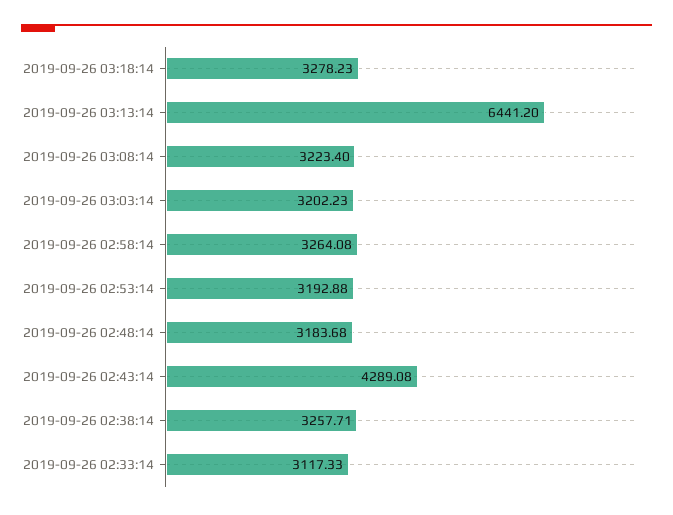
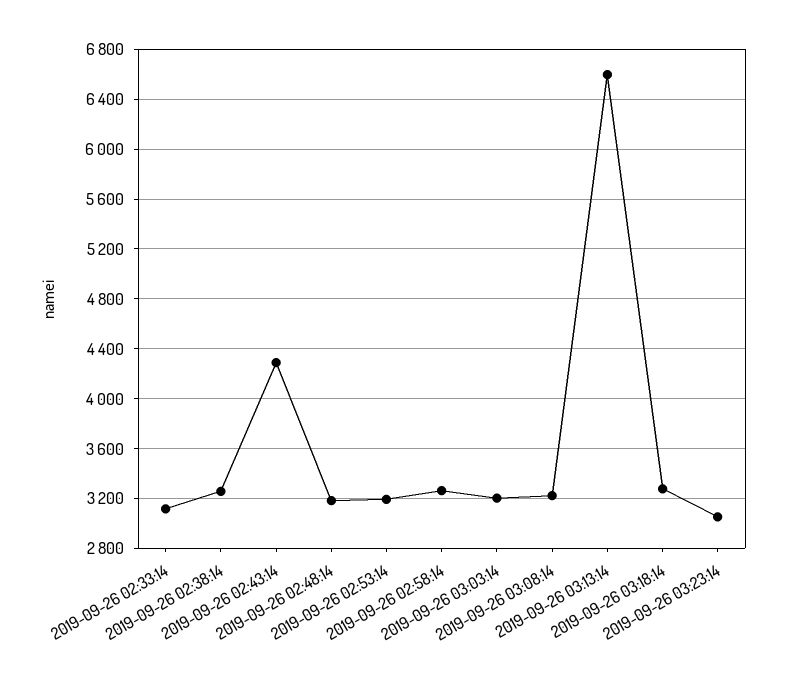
2019-09-26 03:13:14: 6441.2 -> 6600
2019-09-26 03:23:14: none -> 3050

